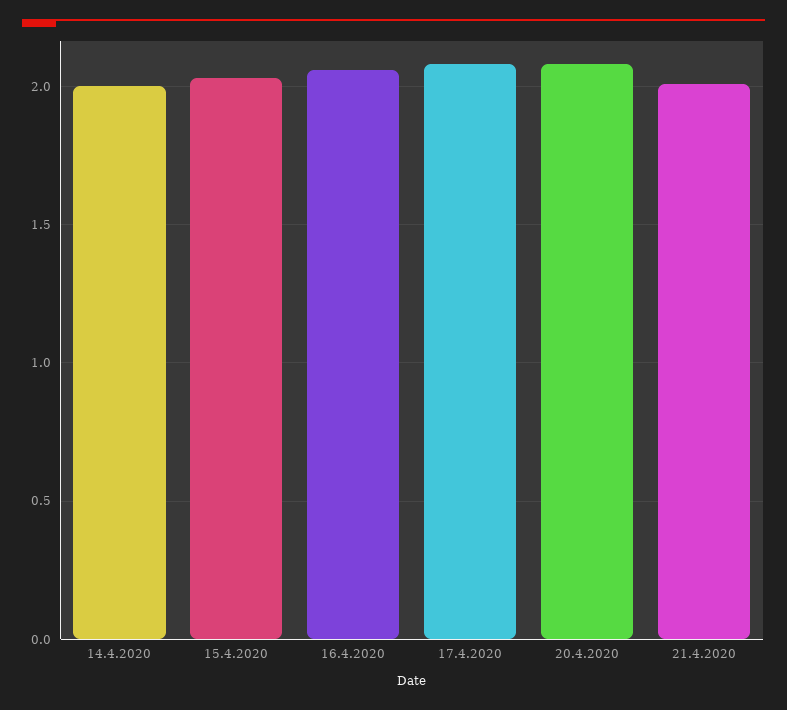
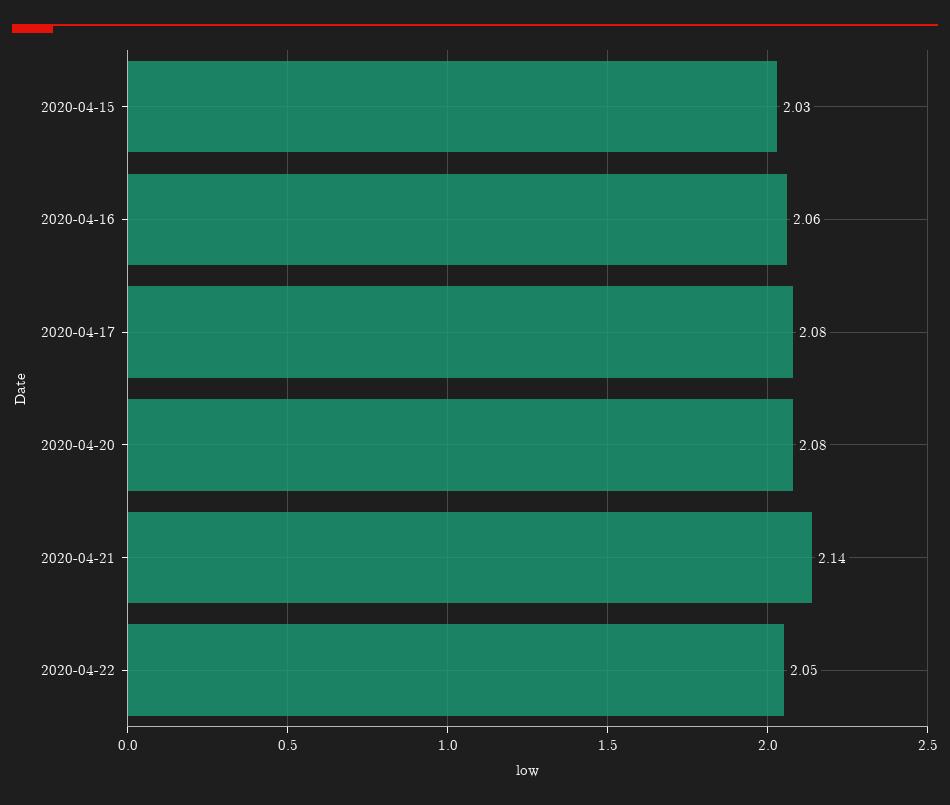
14.4.2020: 2 -> none
21.4.2020: 2 -> 2.14
2020-04-22: none -> 2.05

